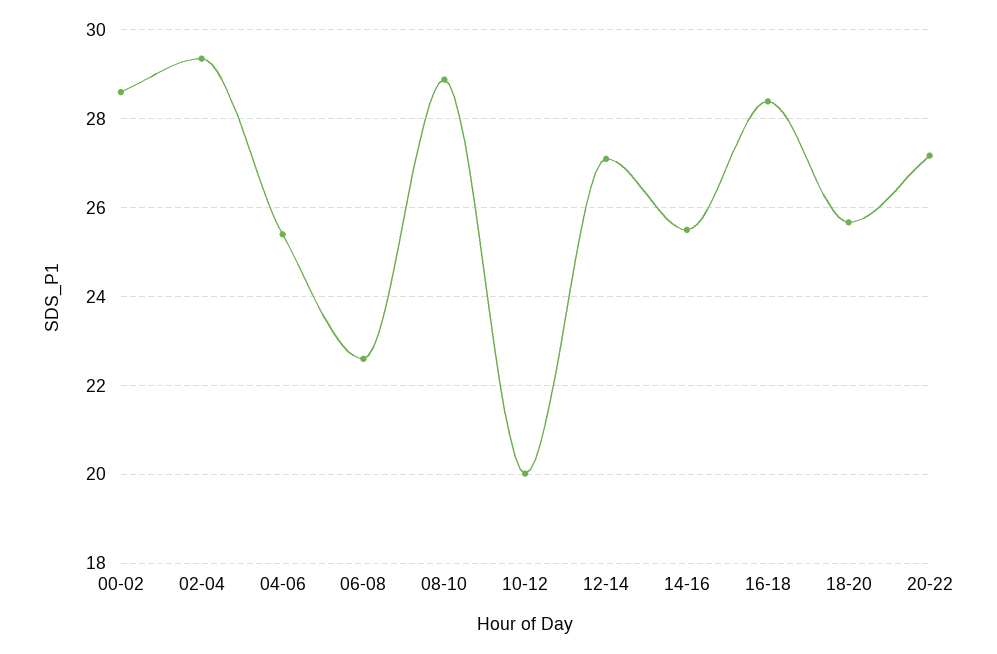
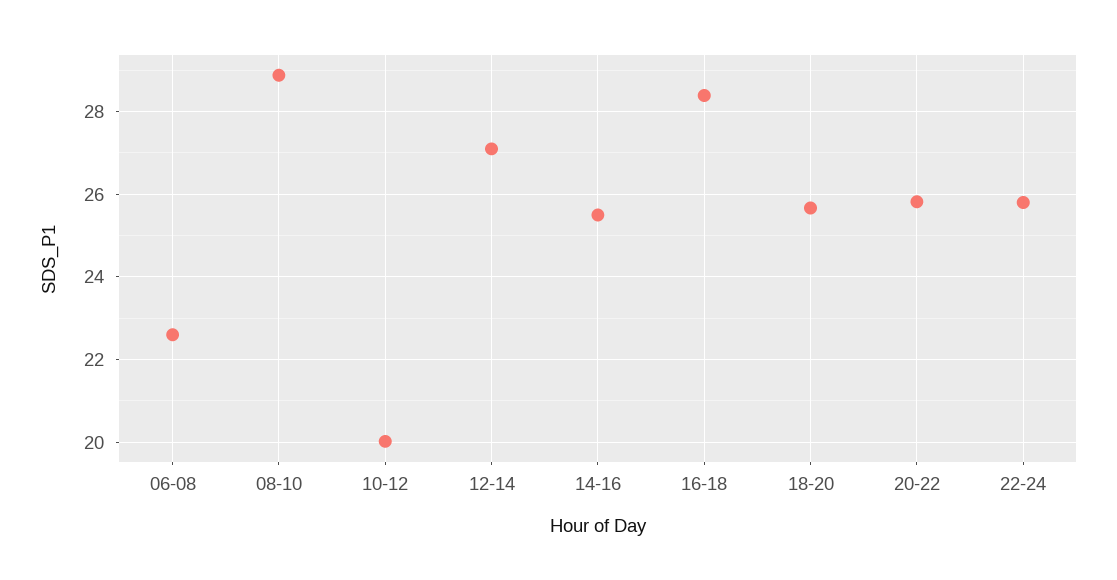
00-02: 28.6 -> none
02-04: 29.4 -> none
04-06: 25.4 -> none
20-22: 27.2 -> 25.8
22-24: none -> 25.8

